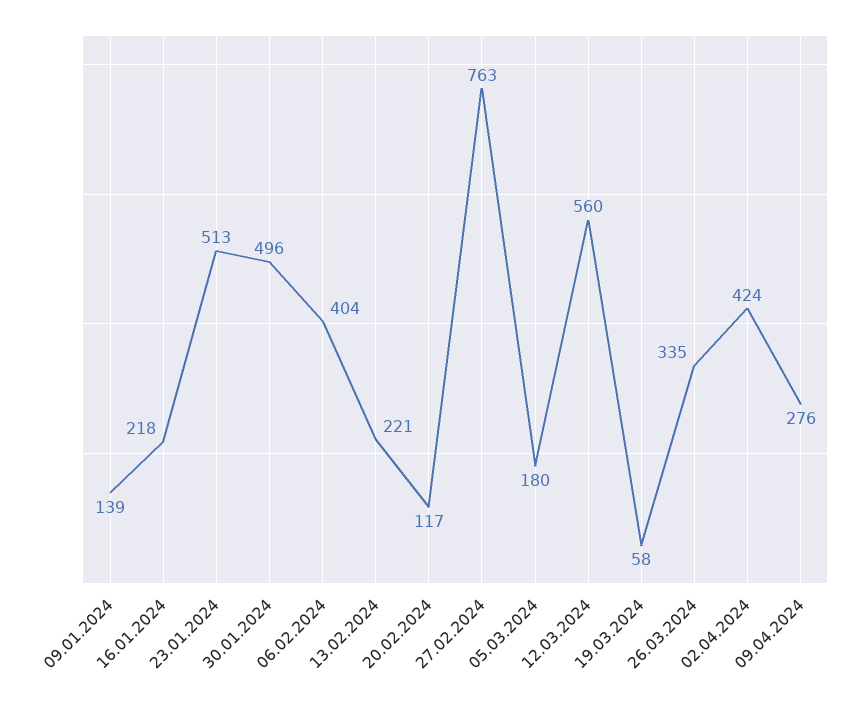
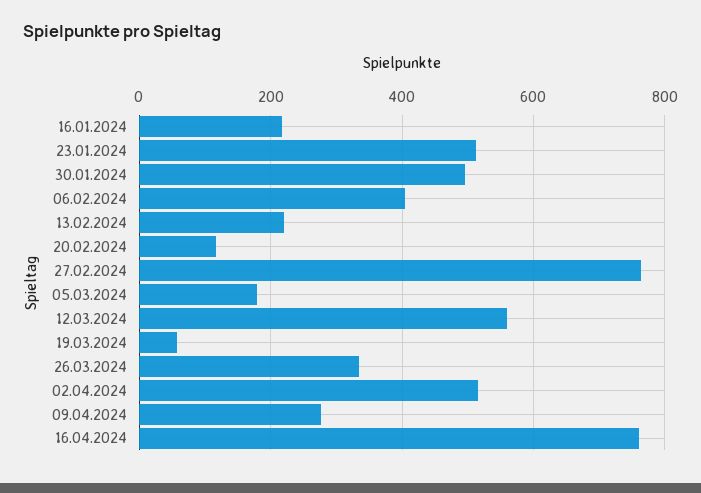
09.01.2024: 139 -> none
02.04.2024: 424 -> 520
16.04.2024: none -> 760

